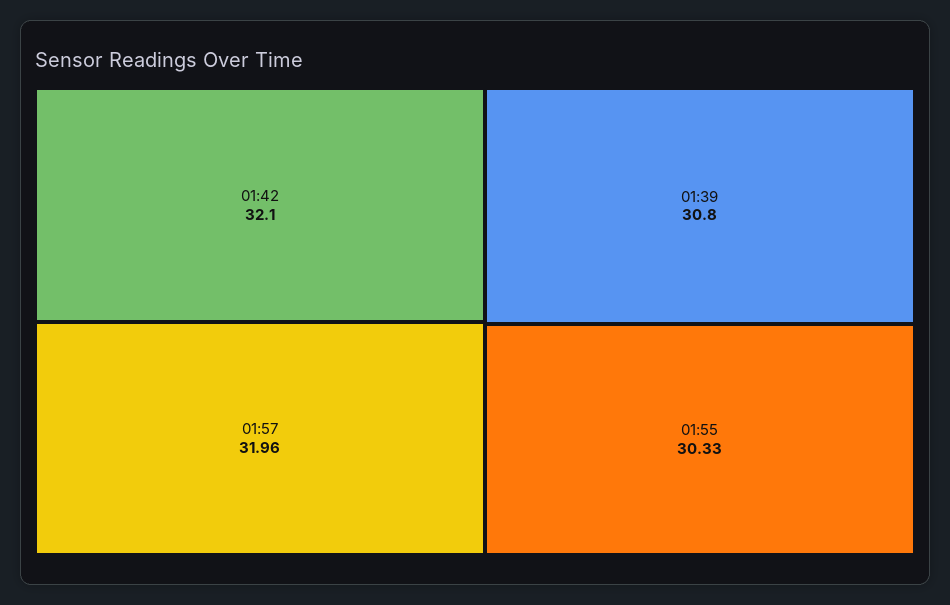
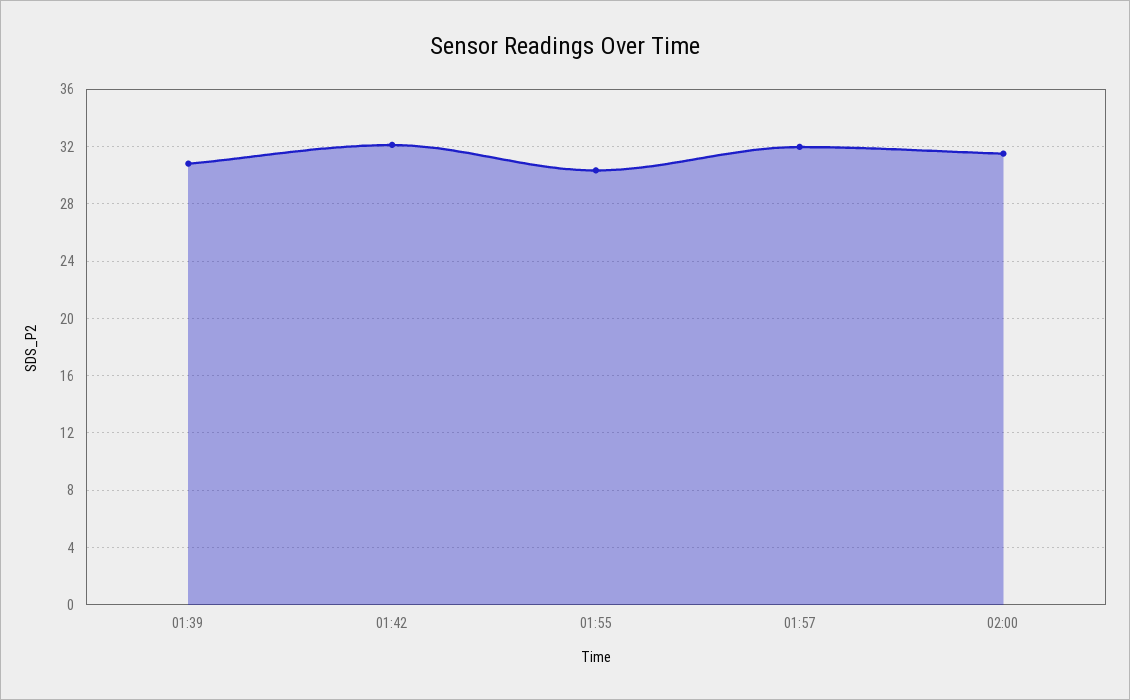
02:00: none -> 31.5

